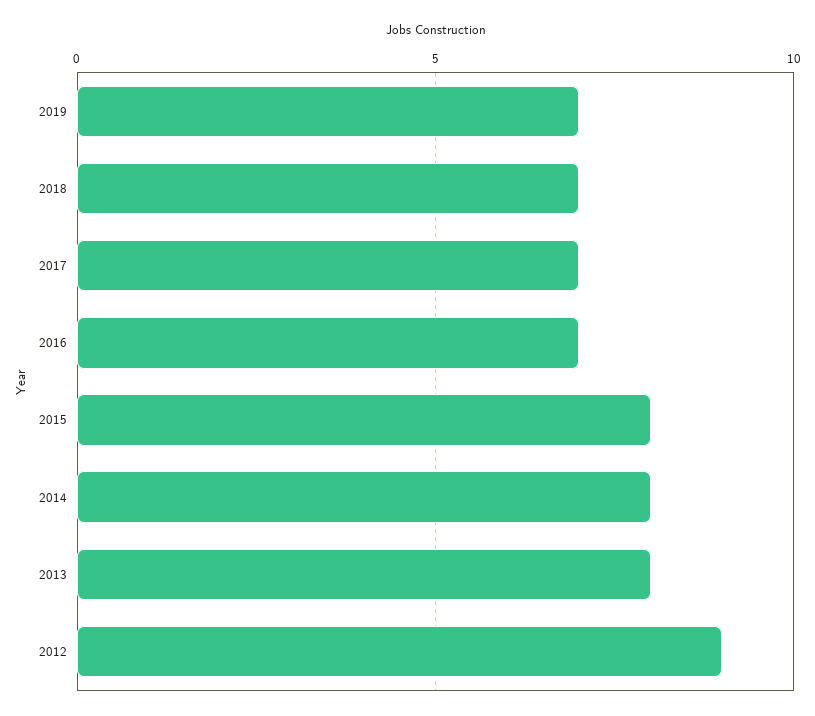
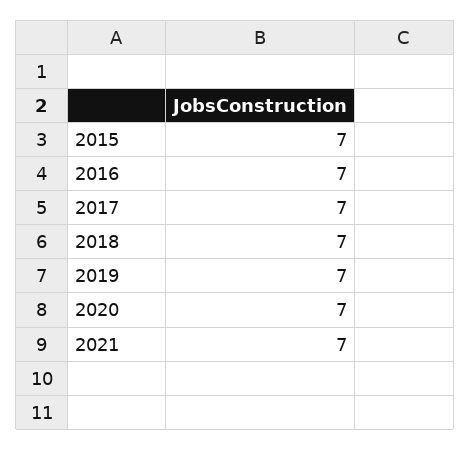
2015: 8 -> 7
2014: 8 -> none
2013: 8 -> none
2012: 9 -> none
2020: none -> 7
2021: none -> 7

